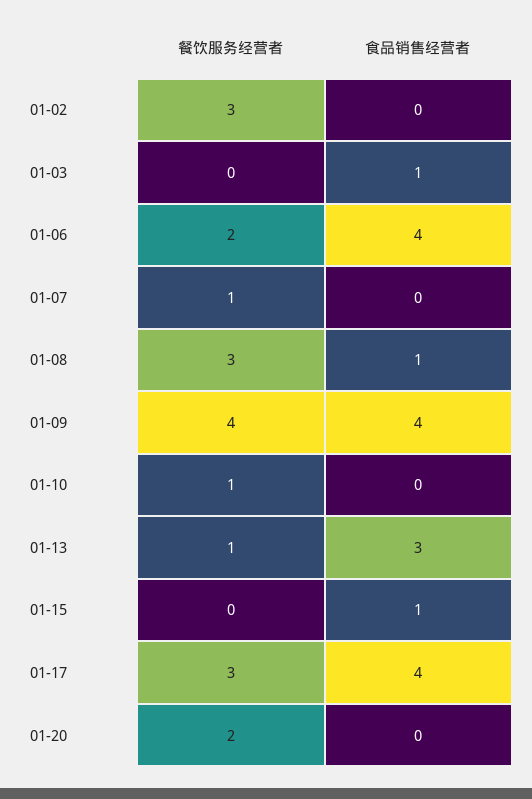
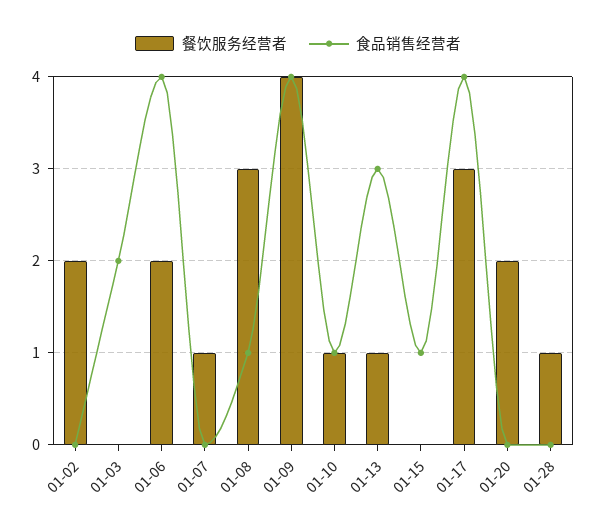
餐饮服务经营者, 01-02: 3 -> 2
食品销售经营者, 01-03: 1 -> 2
食品销售经营者, 01-10: 0 -> 1
餐饮服务经营者, 01-28: none -> 1
食品销售经营者, 01-28: none -> 0

